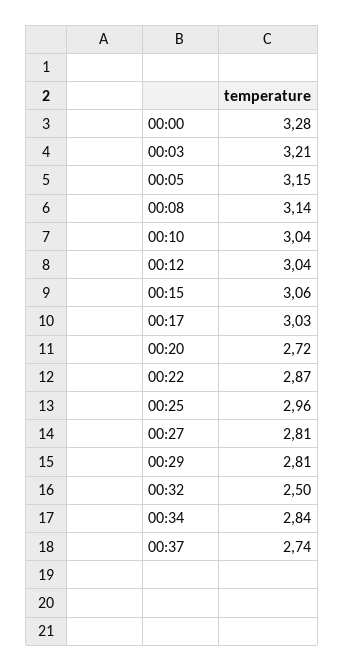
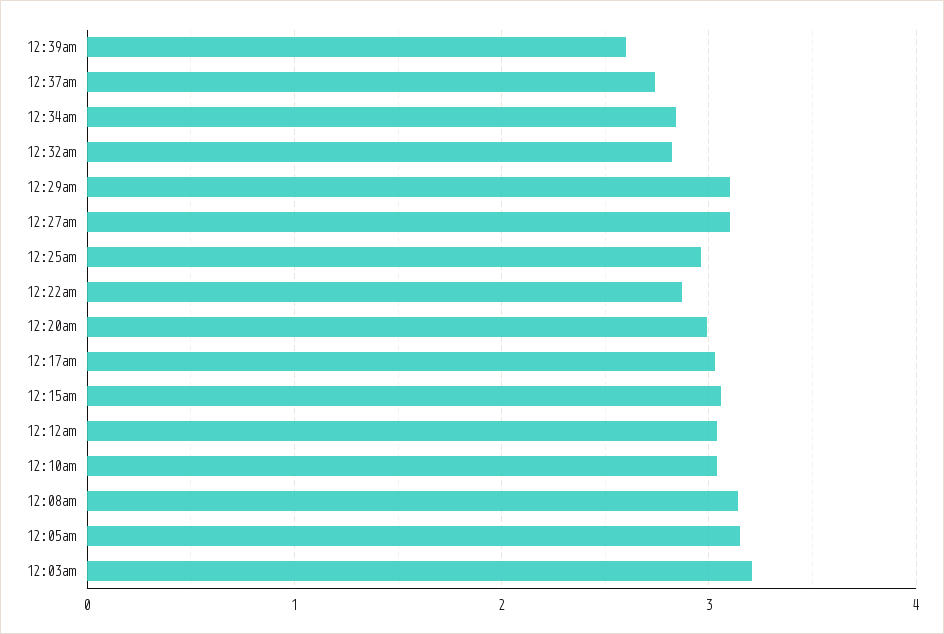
00:00: 3.28 -> none
00:20: 2.72 -> 3
00:27: 2.81 -> 3.1
00:29: 2.81 -> 3.1
00:32: 2.5 -> 2.8
12:39am: none -> 2.6

